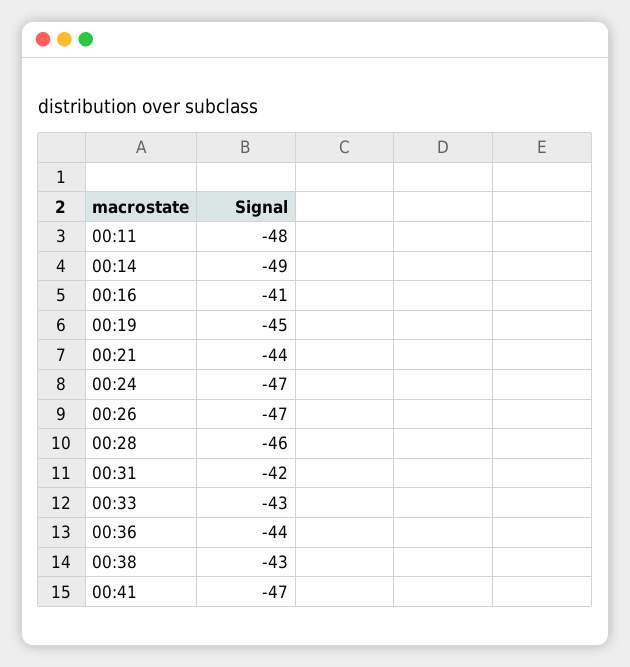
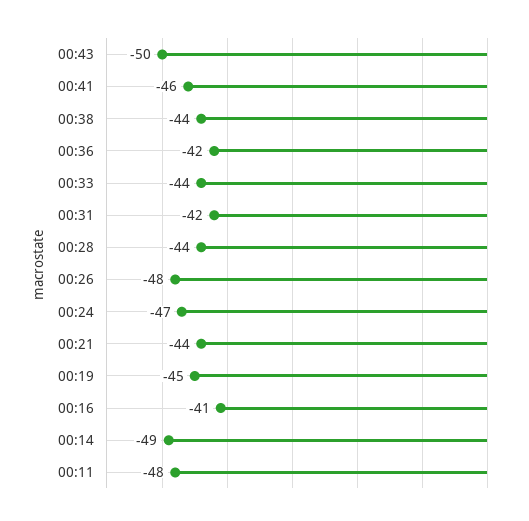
00:26: -47 -> -48
00:28: -46 -> -44
00:33: -43 -> -44
00:36: -44 -> -42
00:38: -43 -> -44
00:41: -47 -> -46
00:43: none -> -50

